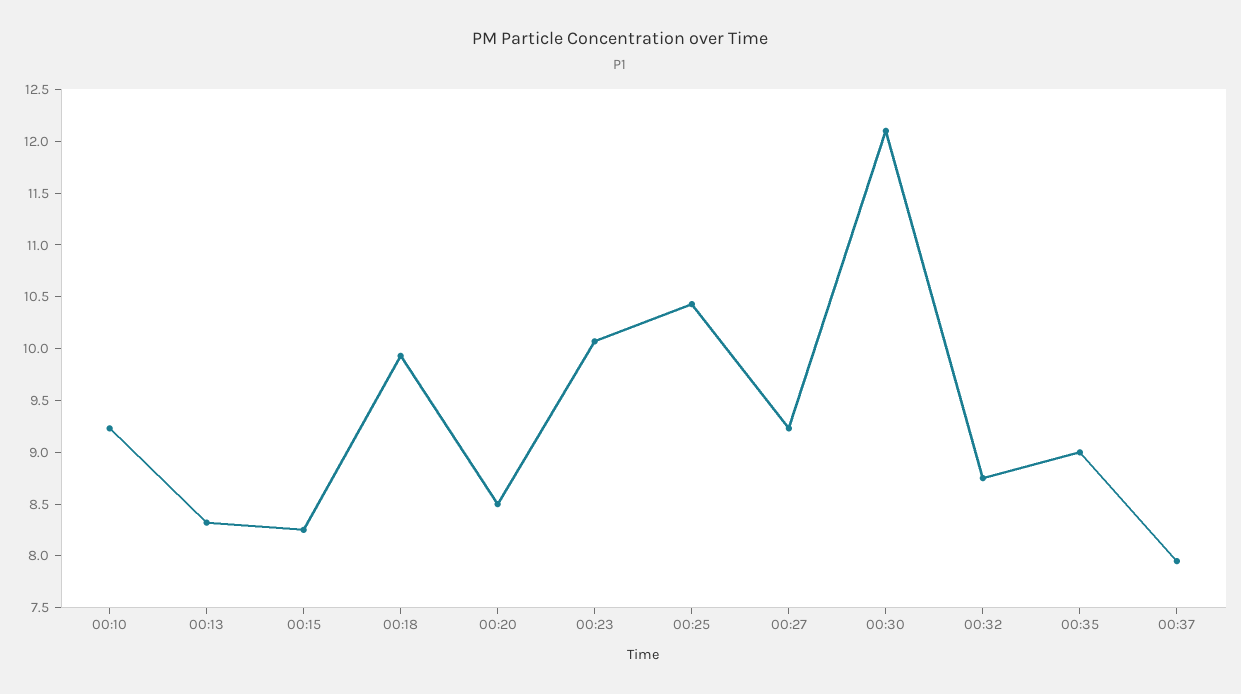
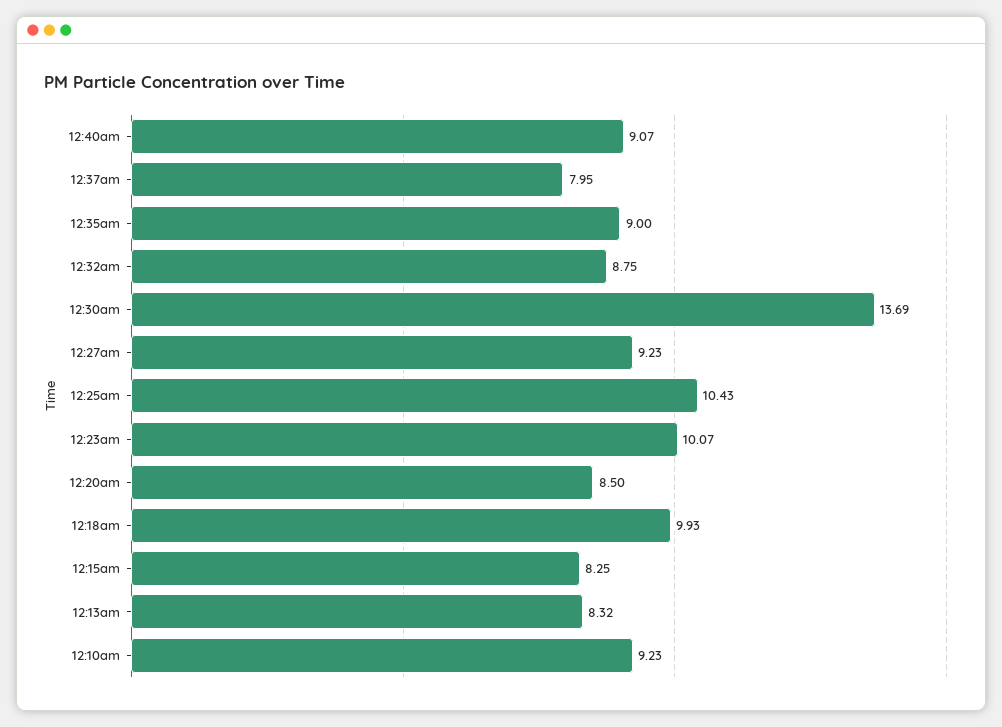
00:30: 12.1 -> 13.69
12:40am: none -> 9.07

